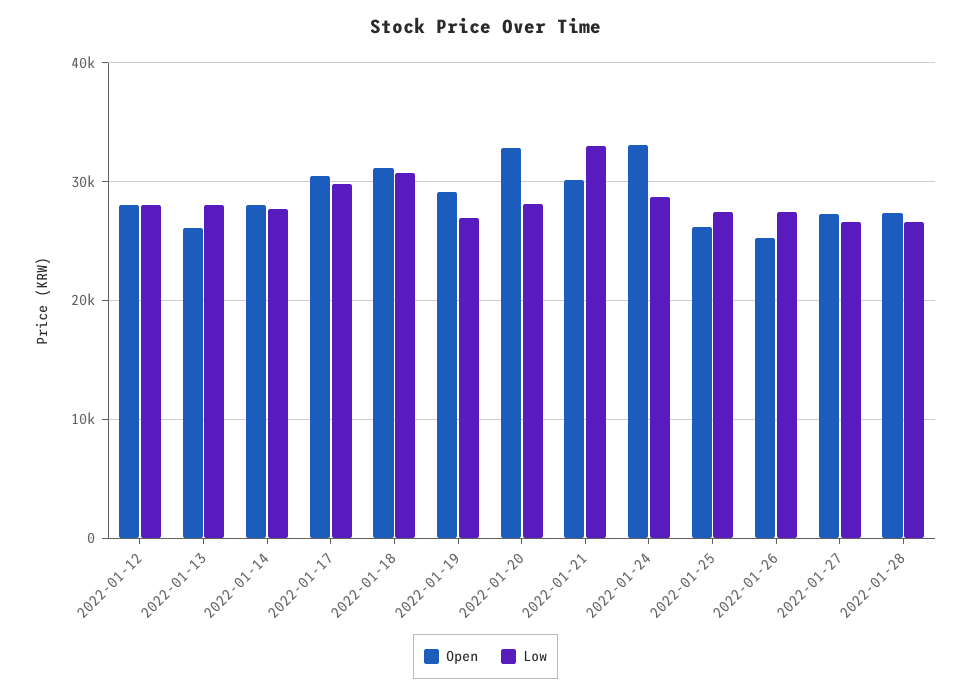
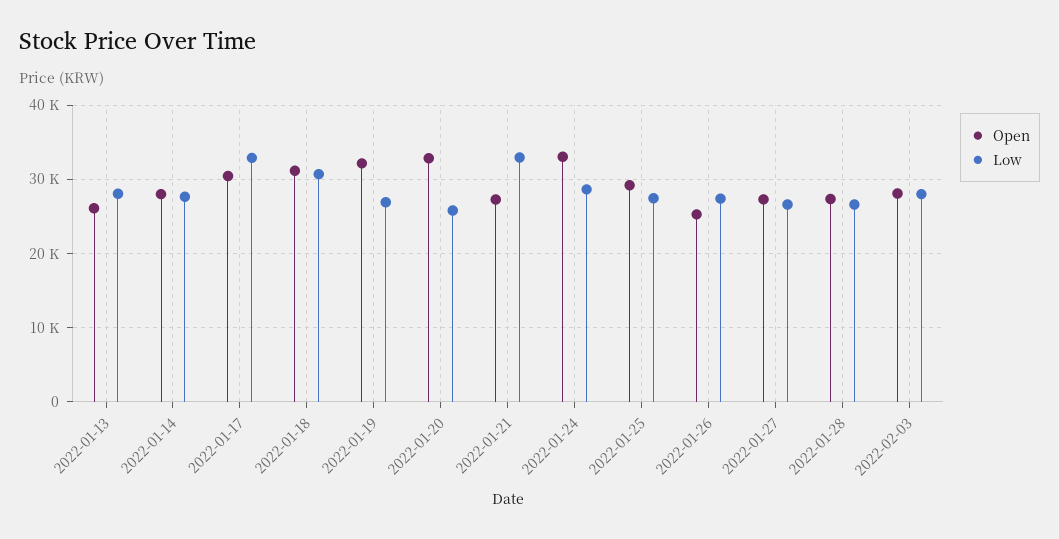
Open, 2022-01-12: 28000 -> none
Low, 2022-01-12: 28000 -> none
Low, 2022-01-17: 30000 -> 33000
Open, 2022-01-19: 29000 -> 32000
Low, 2022-01-20: 28000 -> 26000
Open, 2022-01-21: 30000 -> 27000
Open, 2022-01-25: 26000 -> 29000
Open, 2022-02-03: none -> 28000
Low, 2022-02-03: none -> 28000

